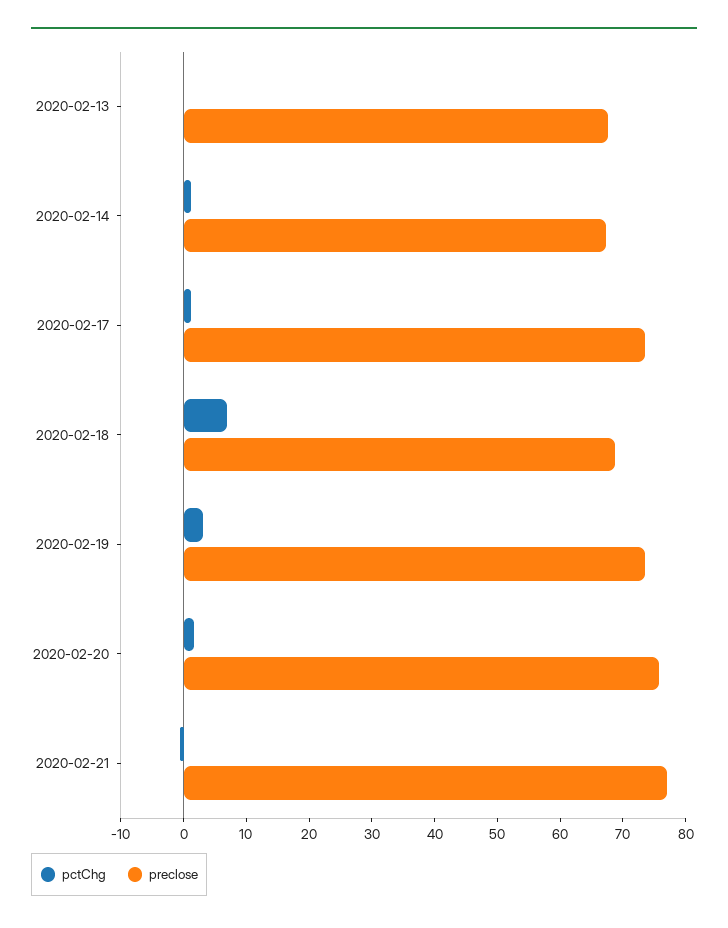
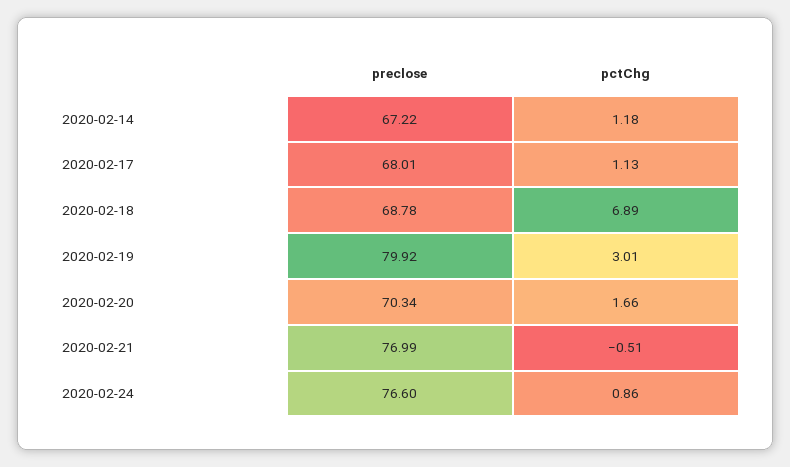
pctChg, 2020-02-13: 0 -> none
preclose, 2020-02-13: 68 -> none
preclose, 2020-02-17: 74 -> 68.01
preclose, 2020-02-19: 74 -> 79.92
preclose, 2020-02-20: 76 -> 70.34
preclose, 2020-02-24: none -> 76.6
pctChg, 2020-02-24: none -> 0.86

